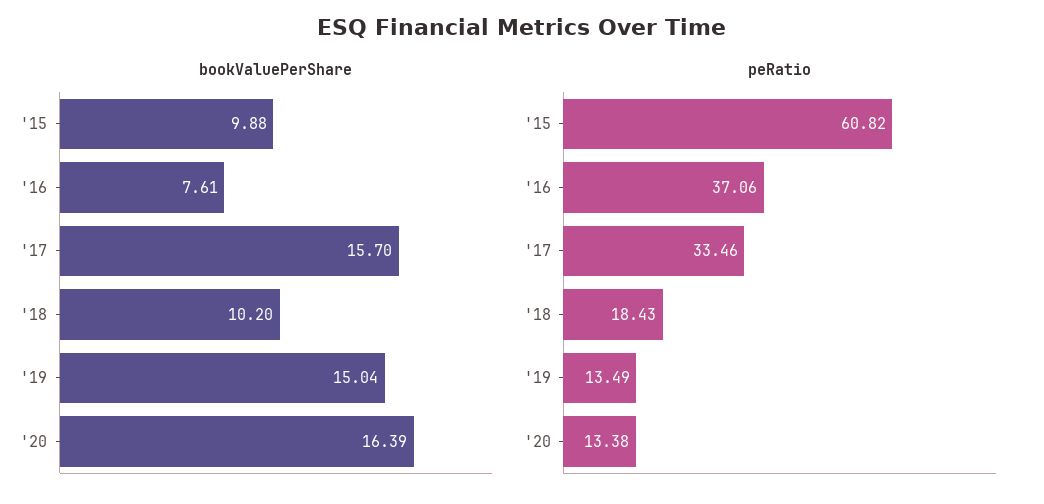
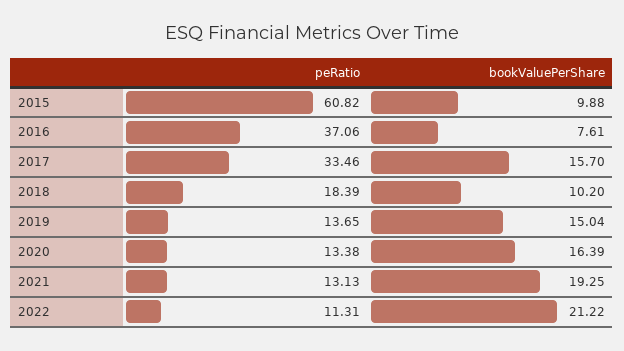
peRatio, '18: 18.43 -> 18.39
peRatio, '19: 13.49 -> 13.65
peRatio, 2021: none -> 13.13
bookValuePerShare, 2021: none -> 19.25
peRatio, 2022: none -> 11.31
bookValuePerShare, 2022: none -> 21.22

